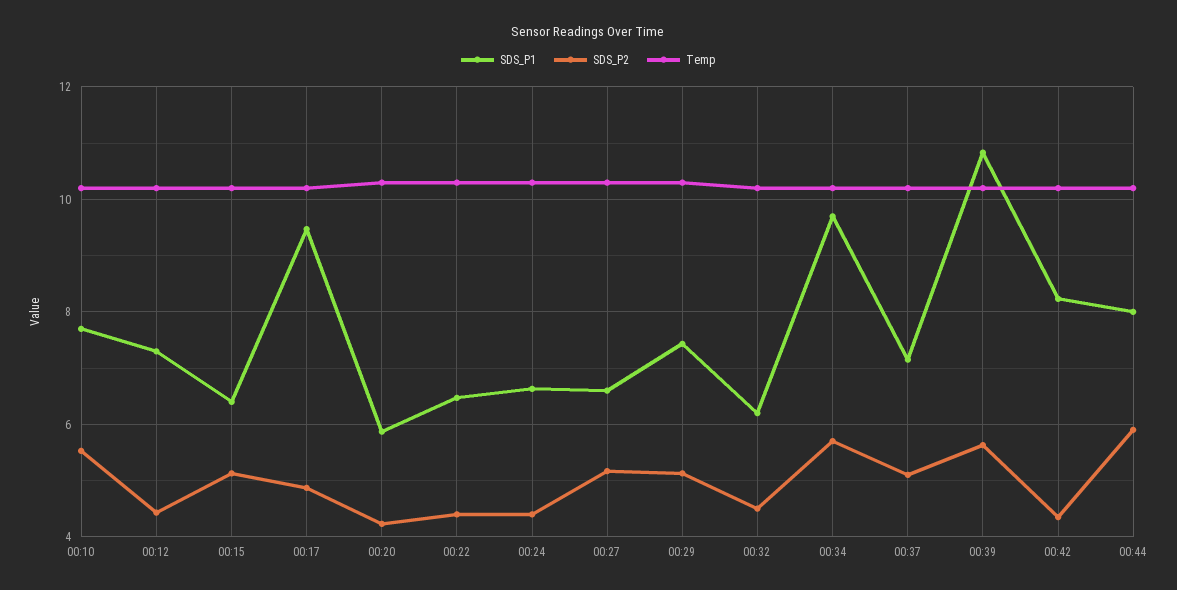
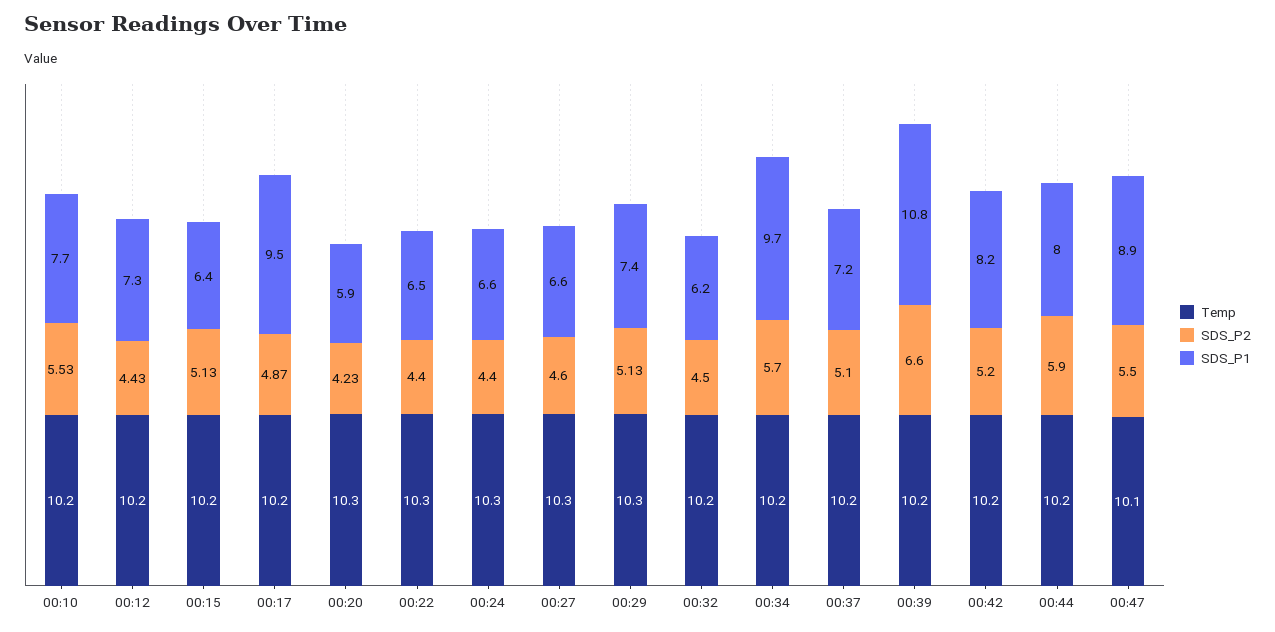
SDS_P2, 00:27: 5.2 -> 4.6
SDS_P2, 00:39: 5.6 -> 6.6
SDS_P2, 00:42: 4.4 -> 5.2
Temp, 00:47: none -> 10.1
SDS_P2, 00:47: none -> 5.5
SDS_P1, 00:47: none -> 8.9

